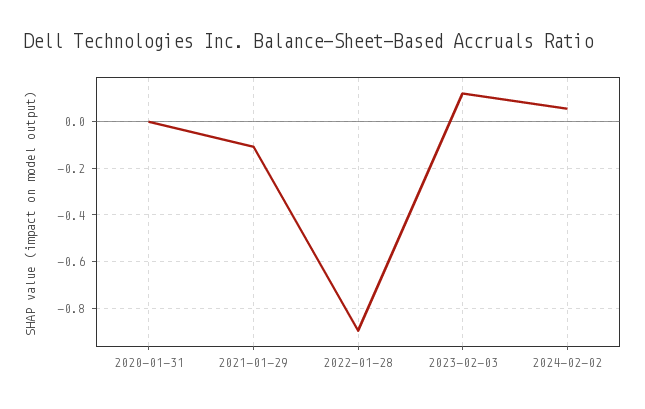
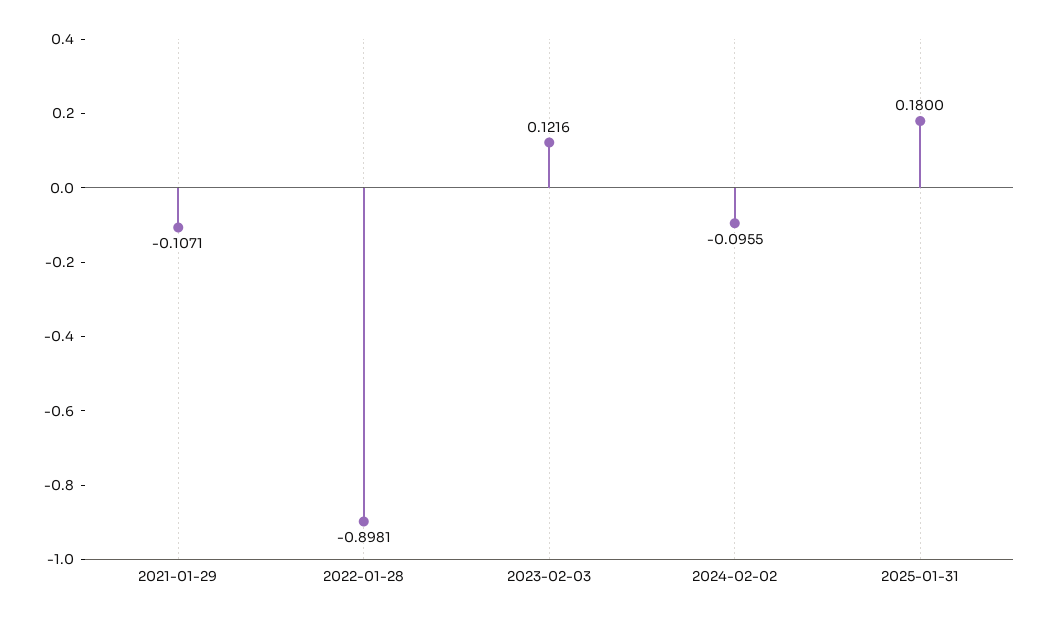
2020-01-31: 0 -> none
2024-02-02: 0.05 -> -0.0955
2025-01-31: none -> 0.18

